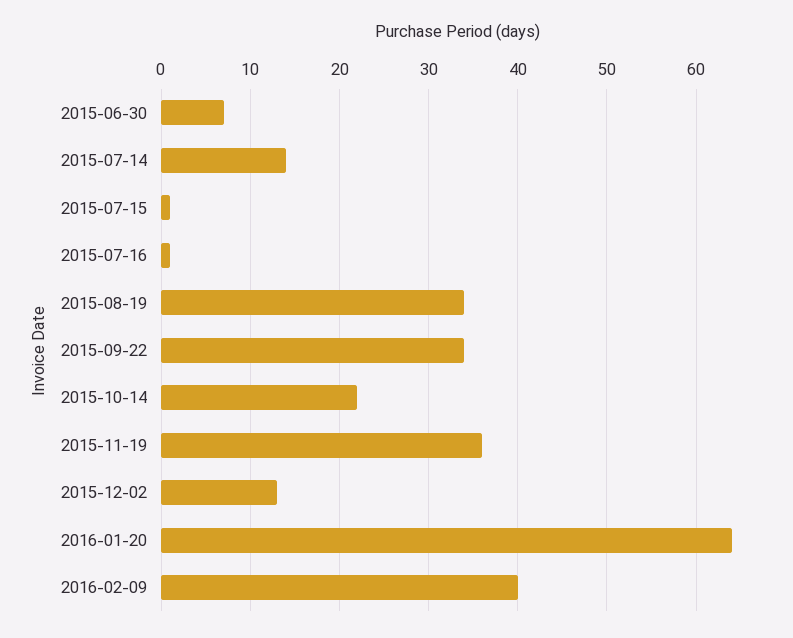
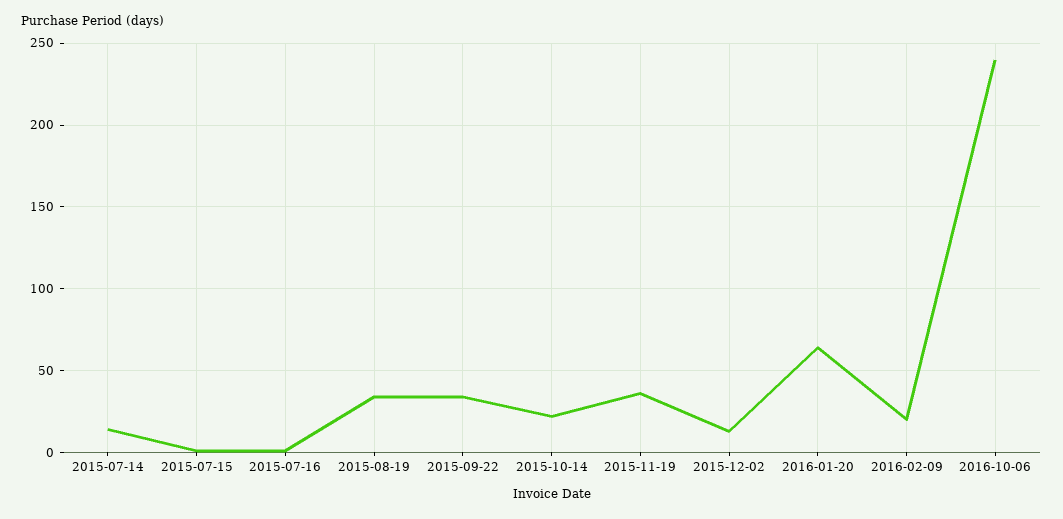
2015-06-30: 7 -> none
2016-02-09: 40 -> 20
2016-10-06: none -> 240

